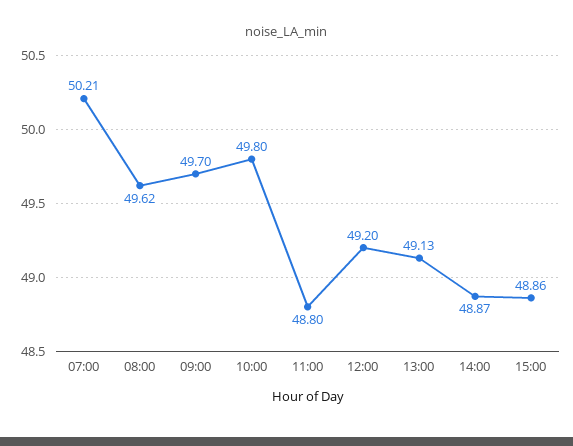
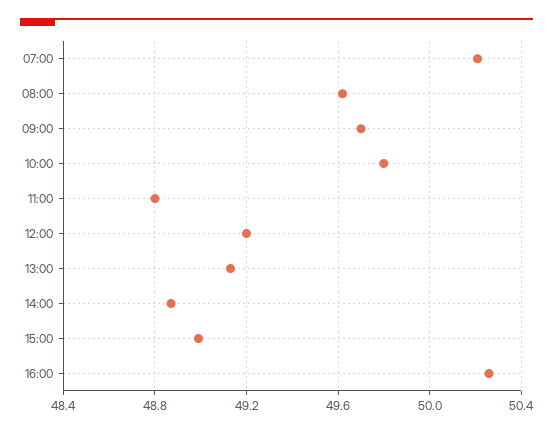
15:00: 48.86 -> 49
16:00: none -> 50.25

